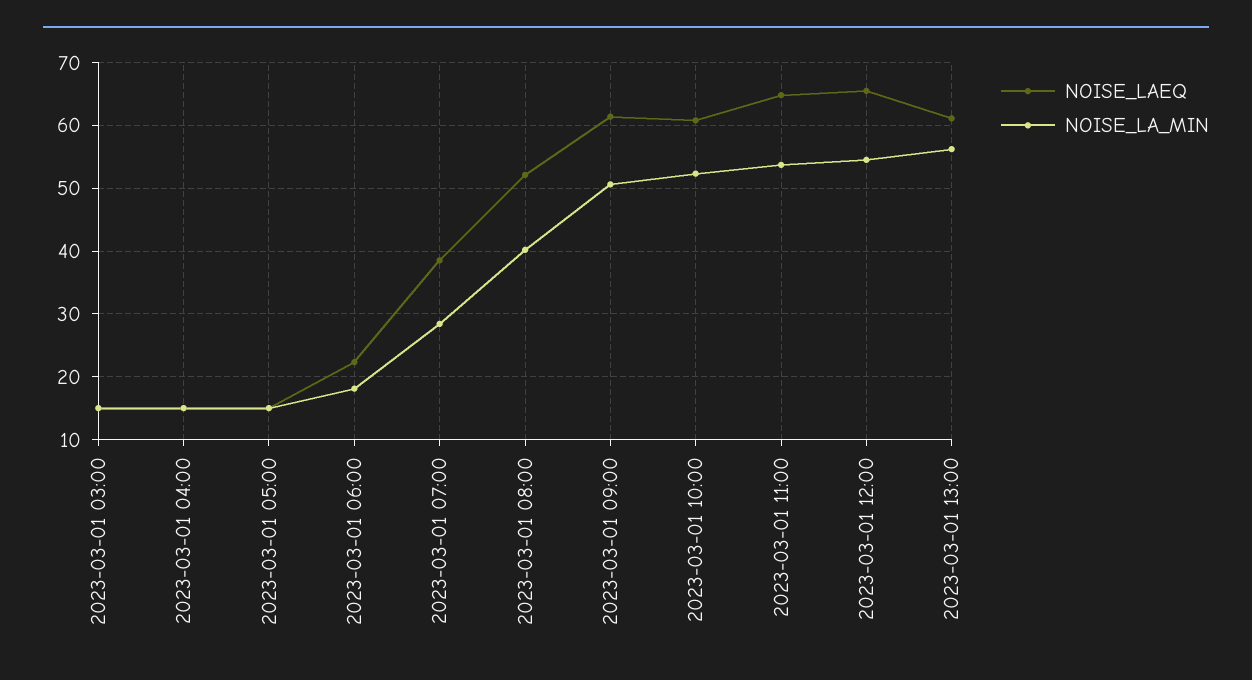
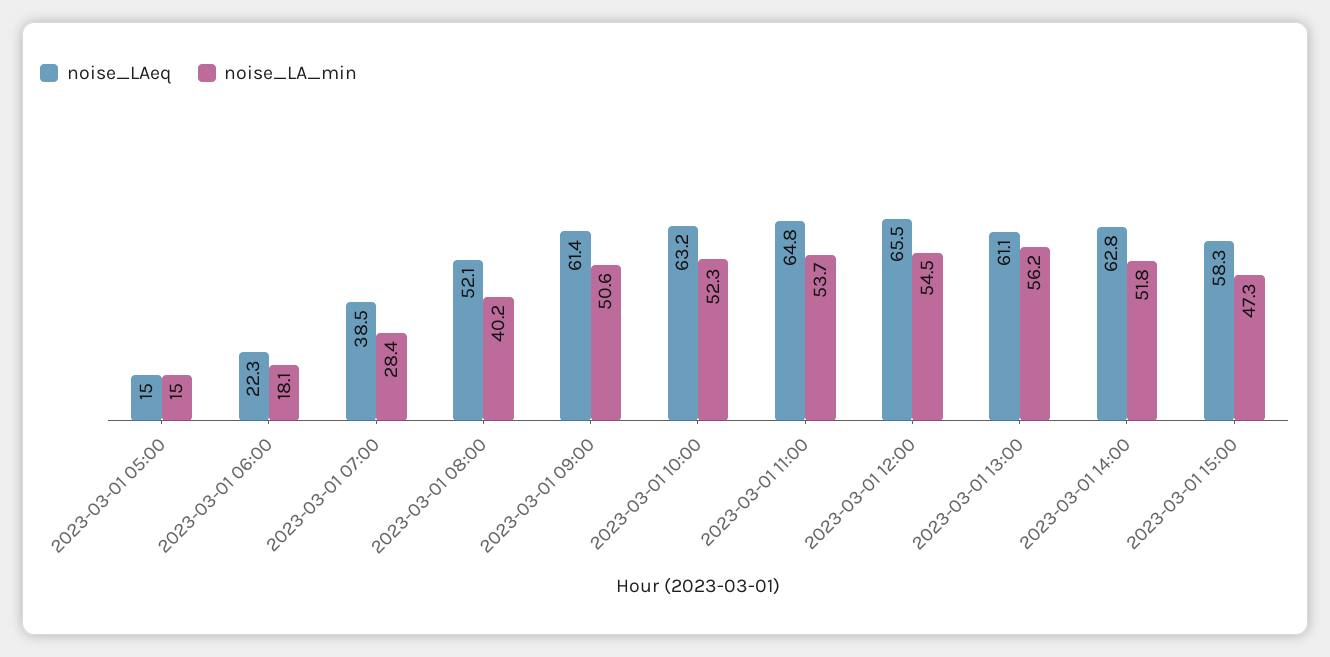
NOISE_LAEQ, 2023-03-01 03:00: 15 -> none
NOISE_LA_MIN, 2023-03-01 03:00: 15 -> none
NOISE_LAEQ, 2023-03-01 04:00: 15 -> none
NOISE_LA_MIN, 2023-03-01 04:00: 15 -> none
NOISE_LAEQ, 2023-03-01 10:00: 61 -> 63.2
NOISE_LAEQ, 2023-03-01 14:00: none -> 62.8
NOISE_LA_MIN, 2023-03-01 14:00: none -> 51.8
NOISE_LAEQ, 2023-03-01 15:00: none -> 58.3
NOISE_LA_MIN, 2023-03-01 15:00: none -> 47.3

